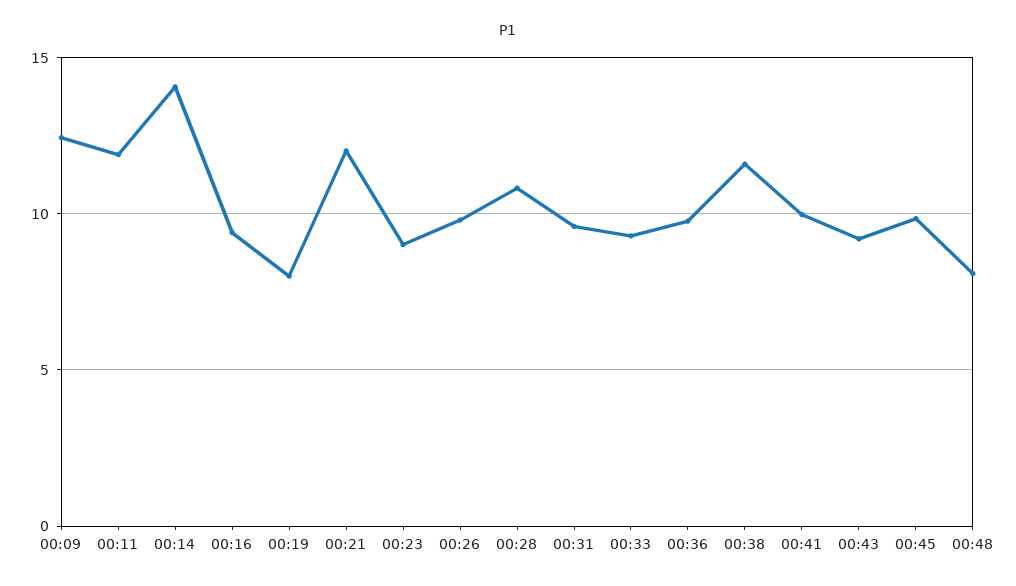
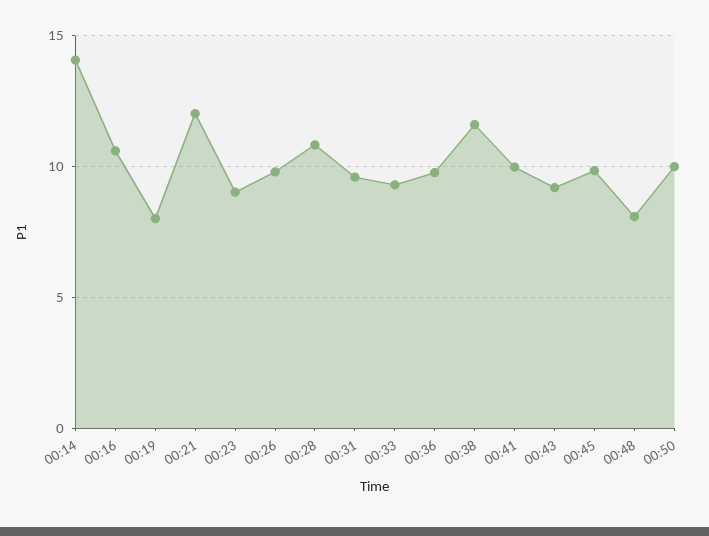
00:09: 12.5 -> none
00:11: 12 -> none
00:16: 9.5 -> 10.5
00:50: none -> 10

